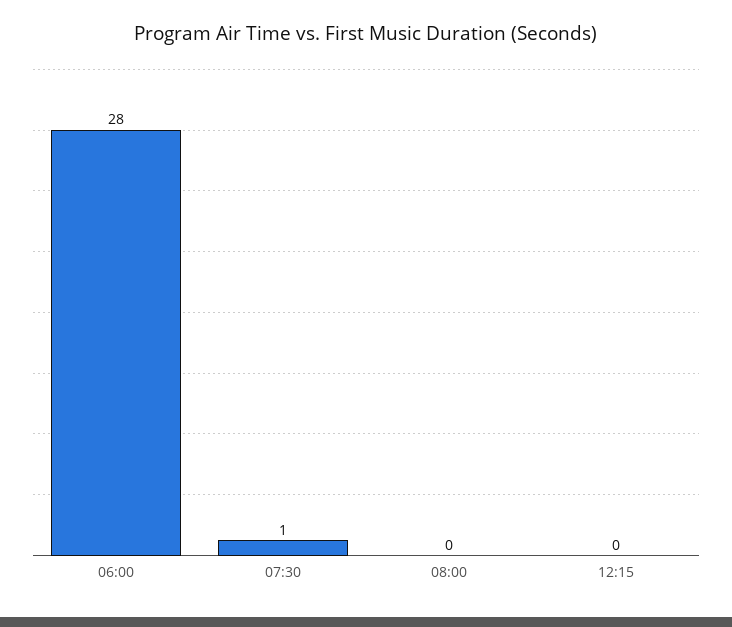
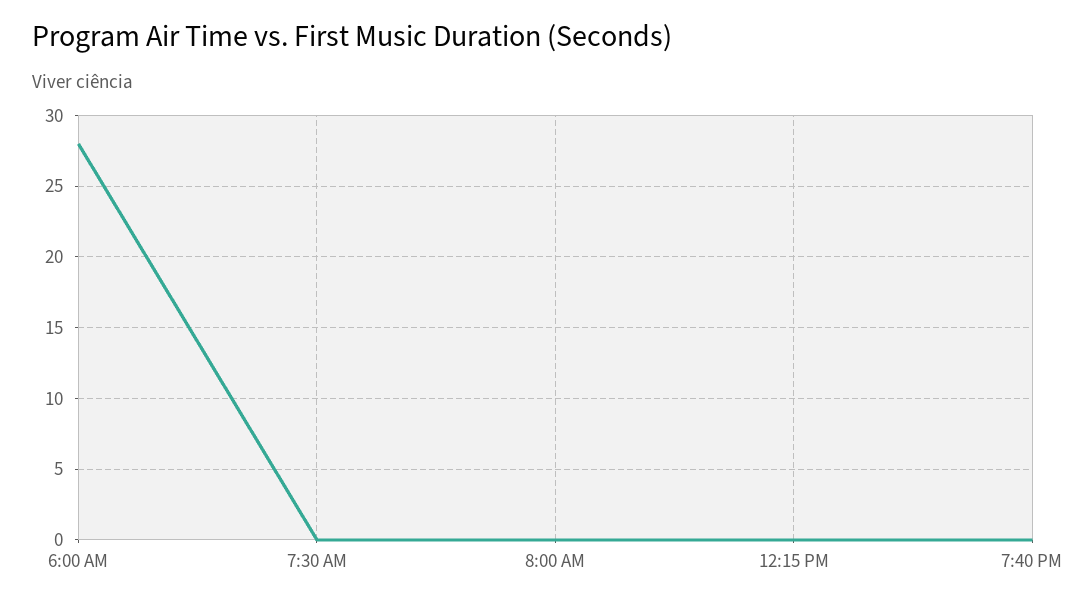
07:30: 1 -> 0
7:40 PM: none -> 0

